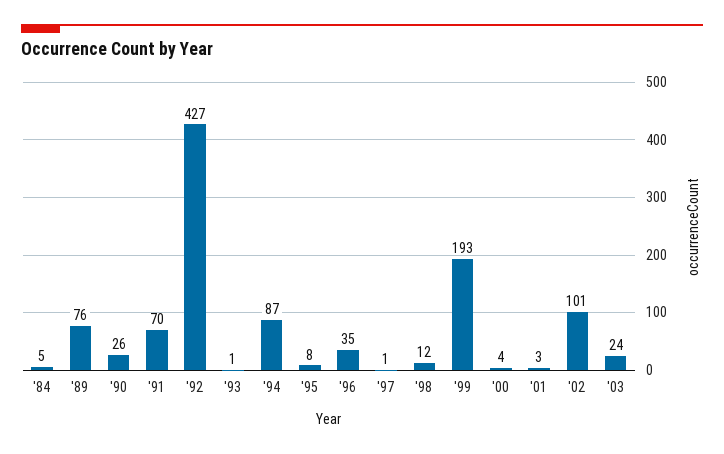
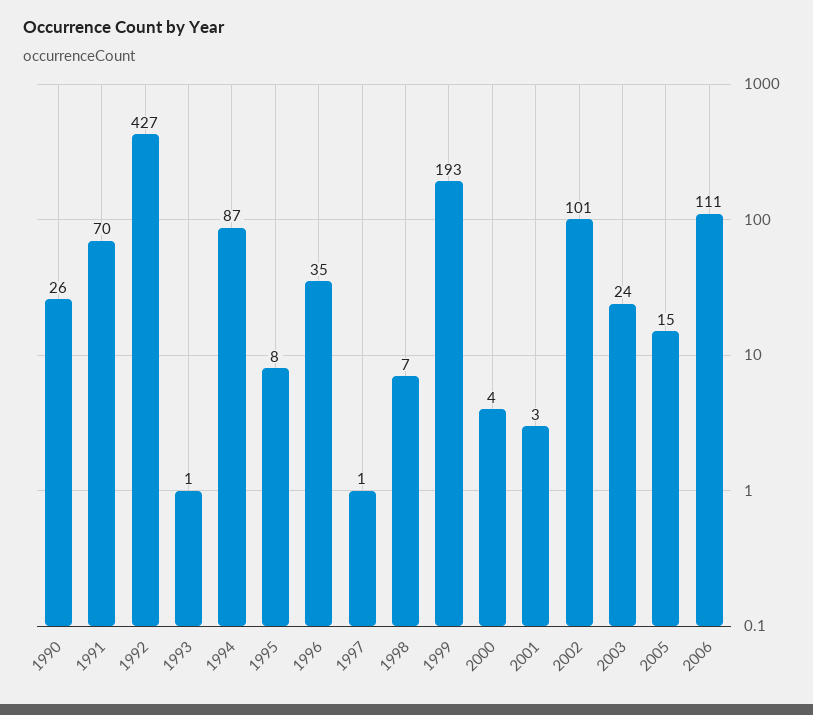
'84: 5 -> none
'89: 76 -> none
'98: 12 -> 7
2005: none -> 15
2006: none -> 111

